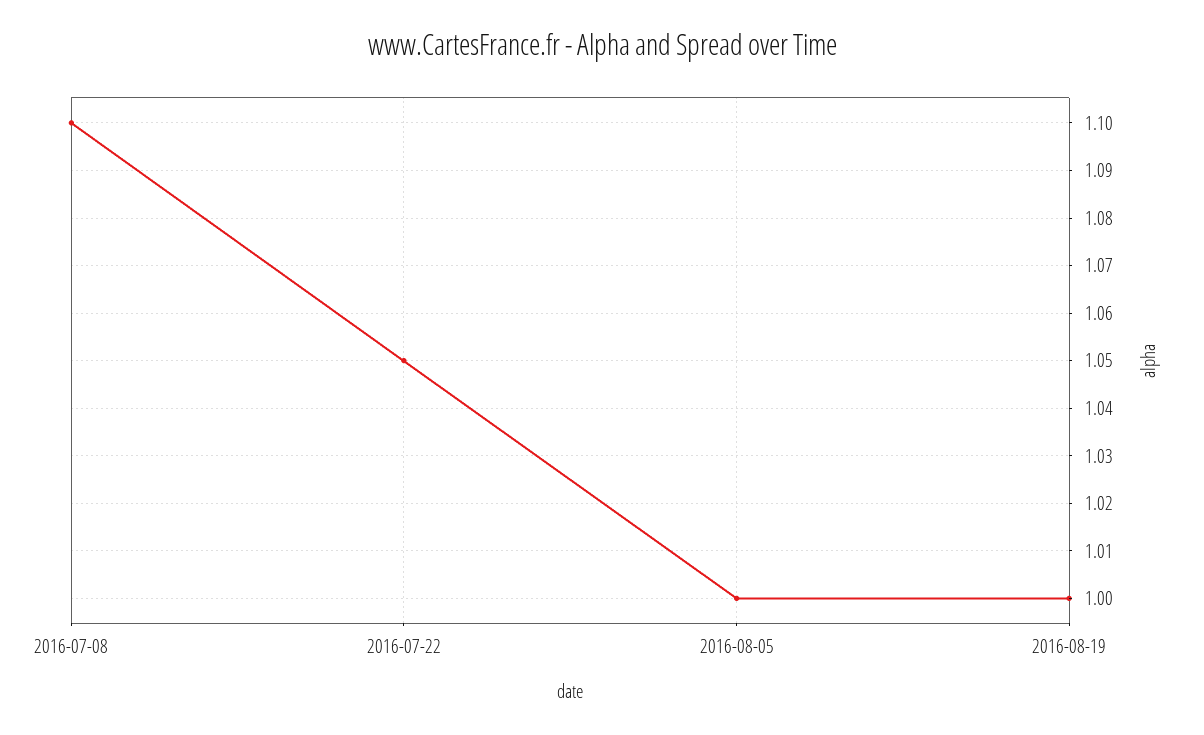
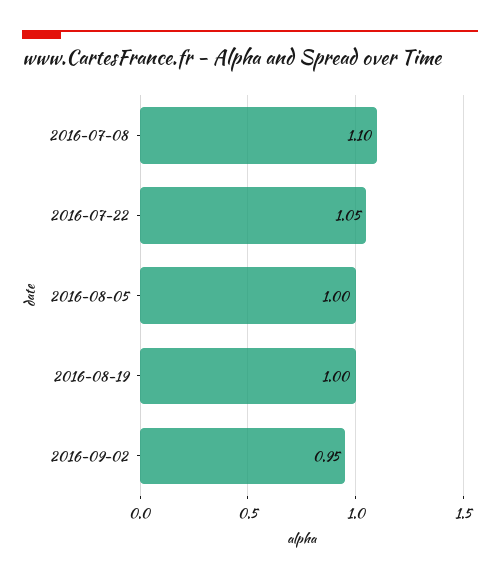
2016-09-02: none -> 0.95

